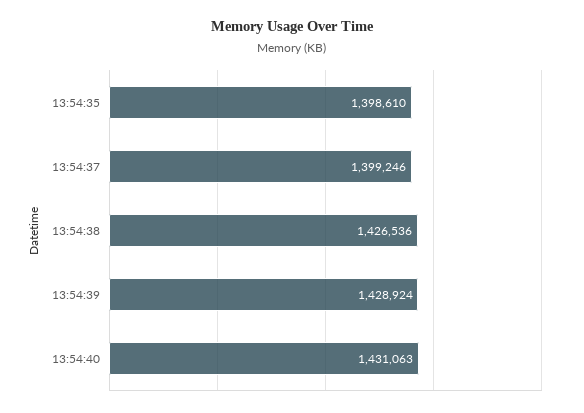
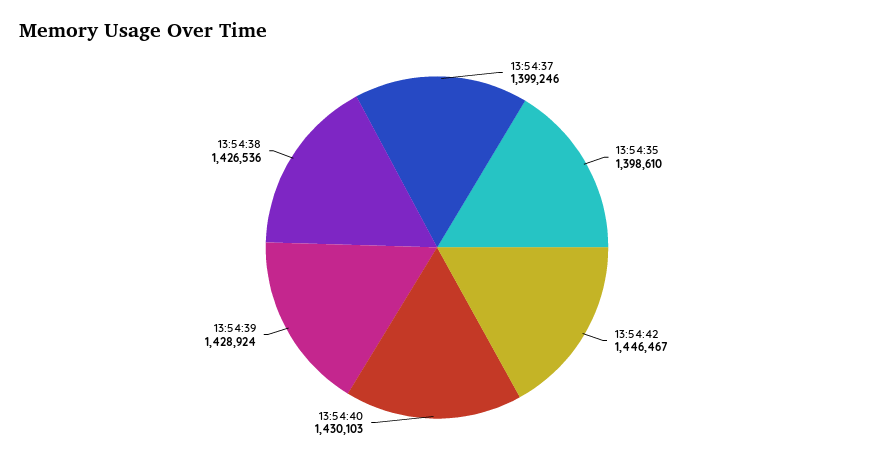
13:54:40: 1431063 -> 1430103
13:54:42: none -> 1446467

